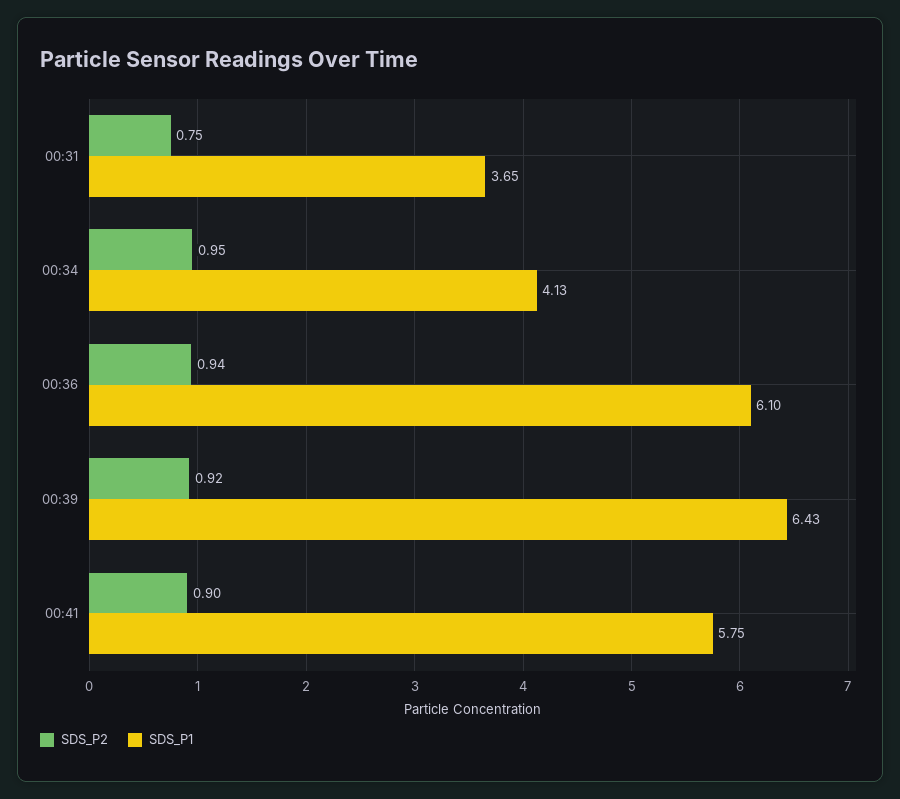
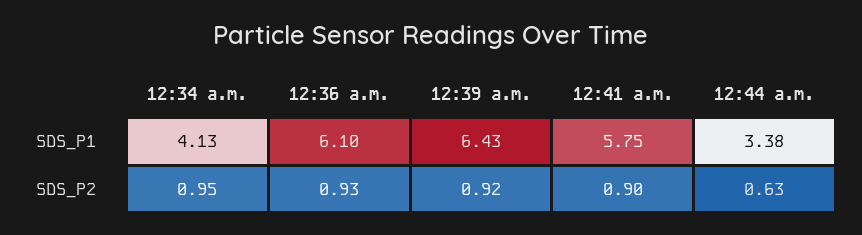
SDS_P2, 00:31: 0.75 -> none
SDS_P1, 00:31: 3.65 -> none
SDS_P2, 00:36: 0.94 -> 0.93
SDS_P1, 12:44 a.m.: none -> 3.38
SDS_P2, 12:44 a.m.: none -> 0.63

